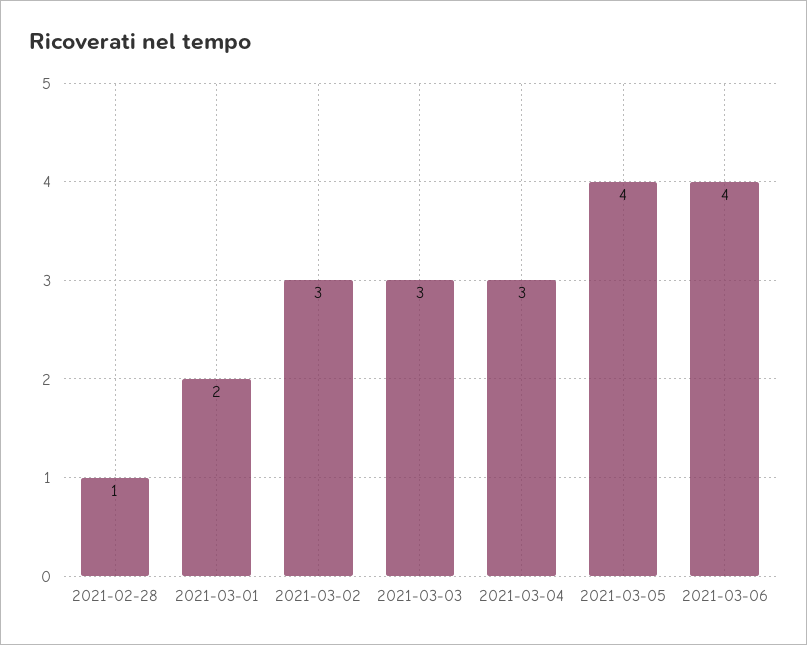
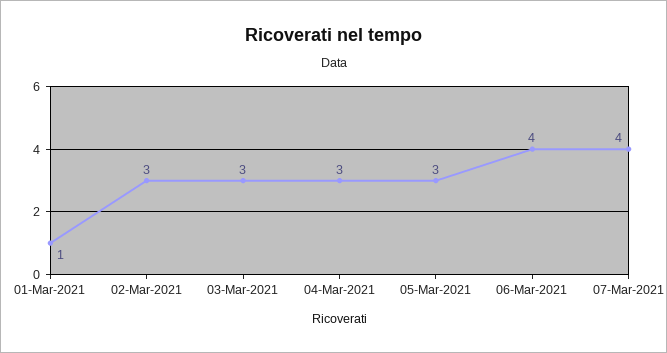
2021-02-28: 1 -> none
2021-03-01: 2 -> 1
2021-03-05: 4 -> 3
07-Mar-2021: none -> 4

